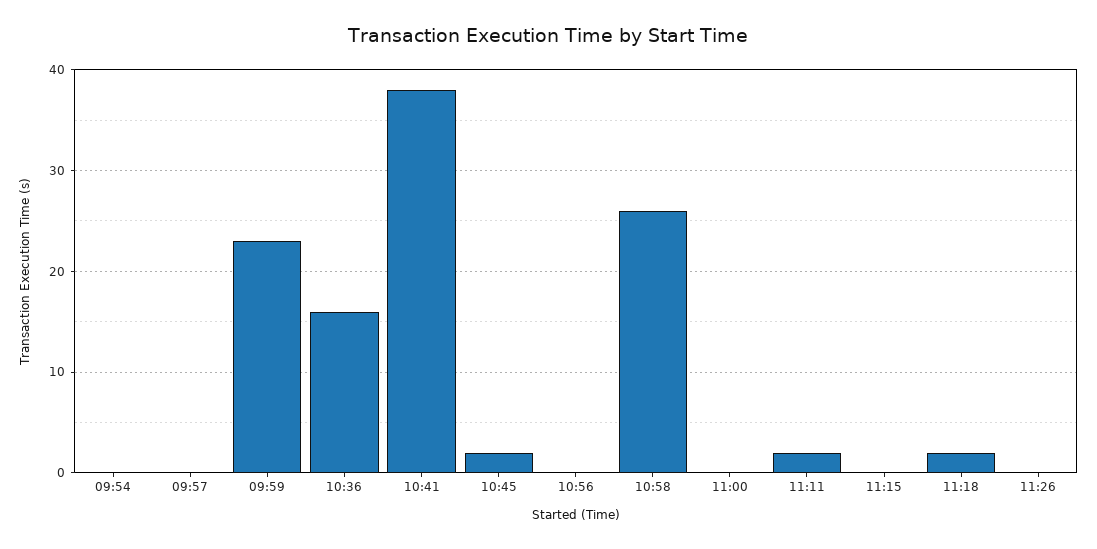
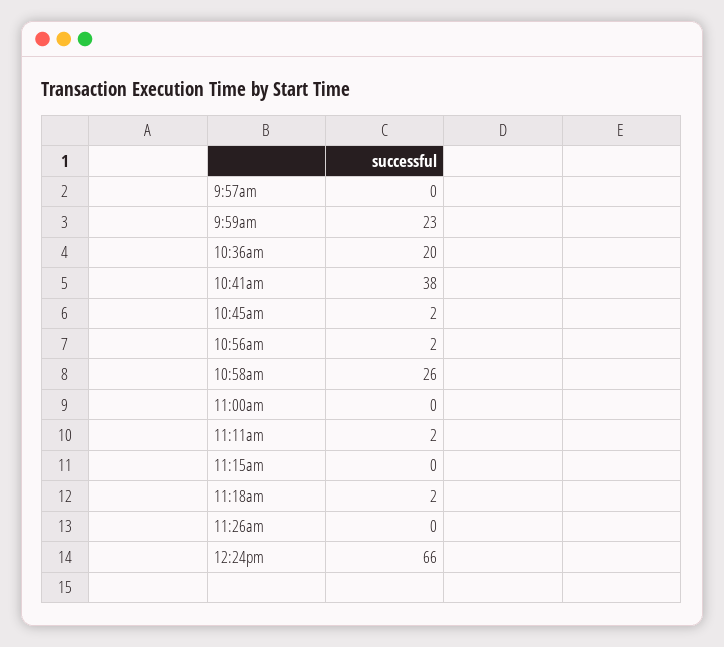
09:54: 0 -> none
10:36: 16 -> 20
10:56: 0 -> 2
12:24pm: none -> 66

